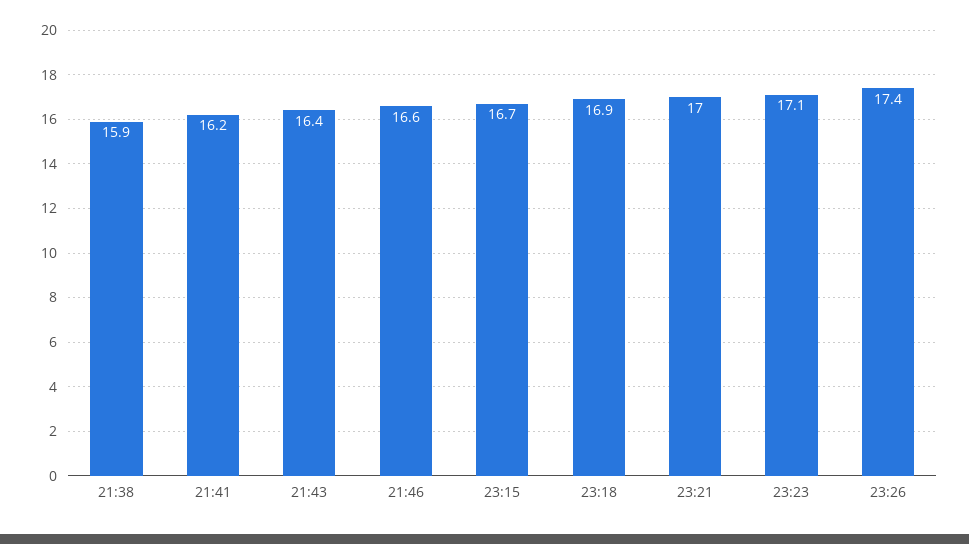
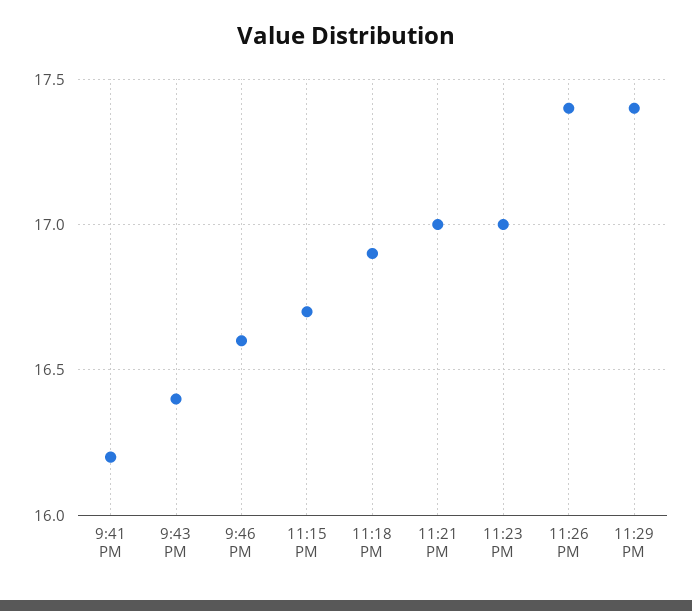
21:38: 15.9 -> none
23:23: 17.1 -> 17
11:29 PM: none -> 17.4

